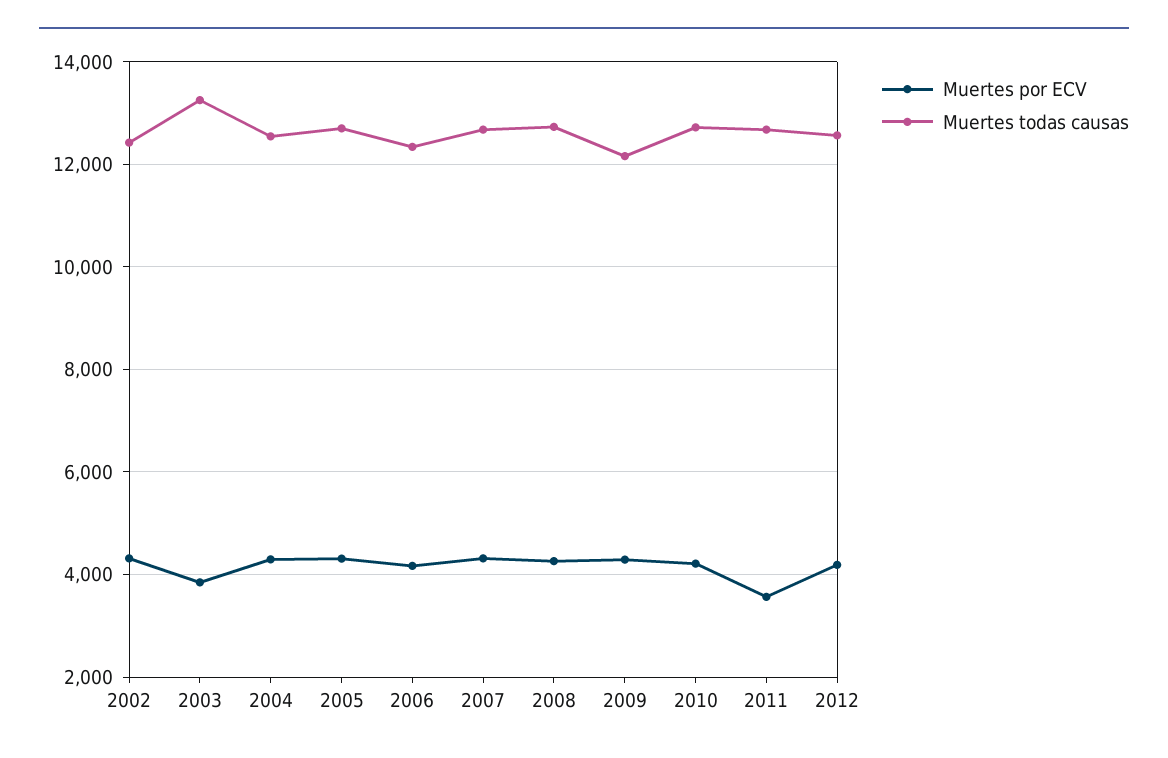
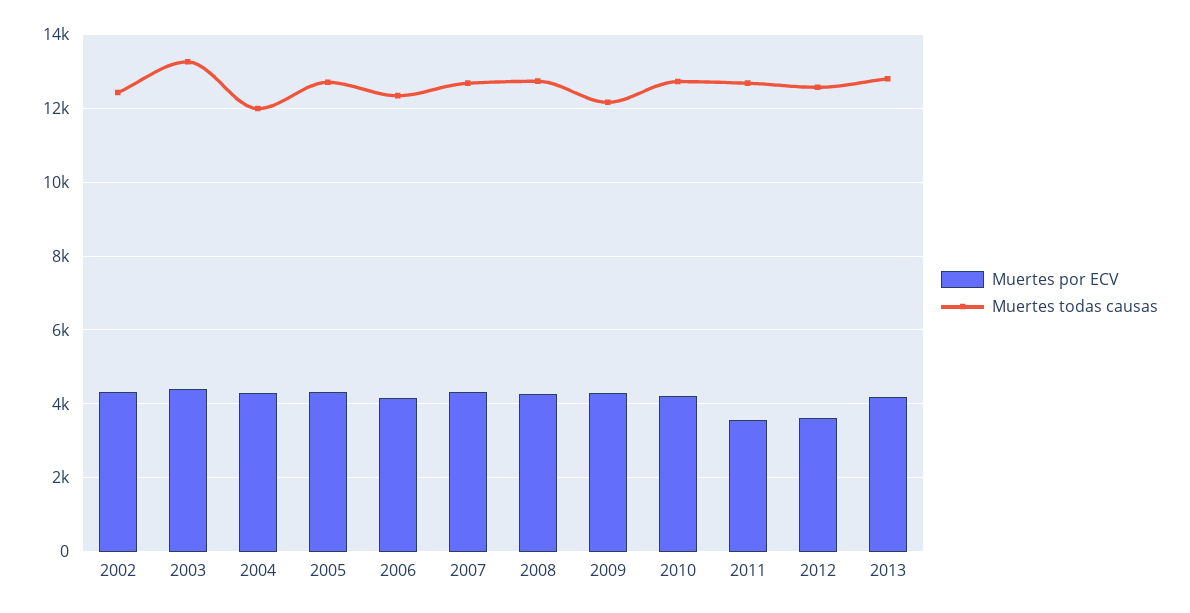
Muertes por ECV, 2003: 3800 -> 4400
Muertes todas causas, 2004: 12600 -> 12000
Muertes por ECV, 2012: 4200 -> 3600
Muertes por ECV, 2013: none -> 4200
Muertes todas causas, 2013: none -> 12800

